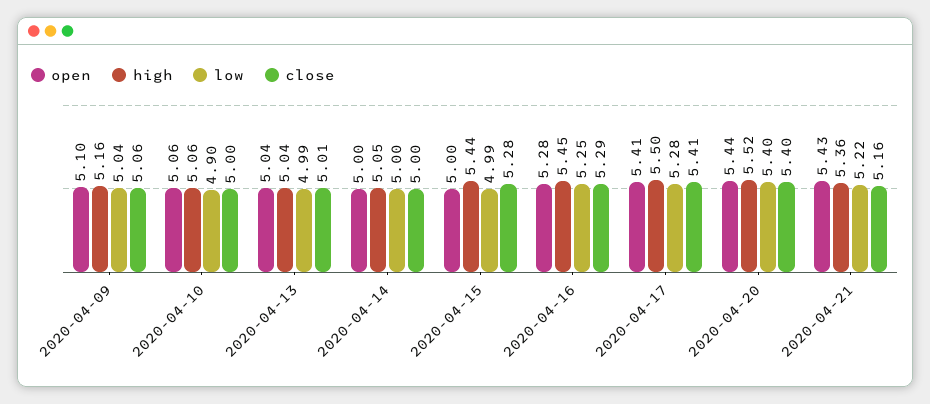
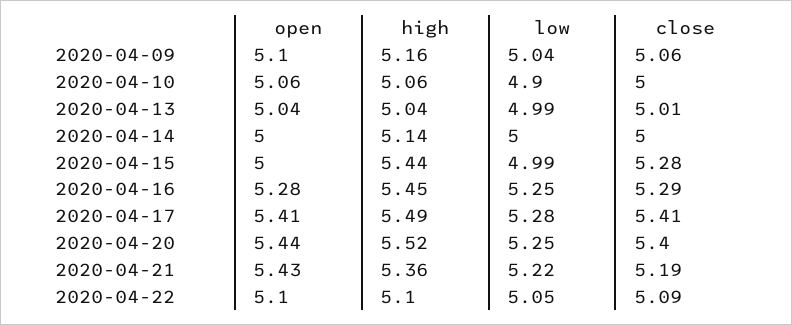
high, 2020-04-14: 5.05 -> 5.14
high, 2020-04-17: 5.5 -> 5.49
low, 2020-04-20: 5.4 -> 5.25
close, 2020-04-21: 5.16 -> 5.19
open, 2020-04-22: none -> 5.1
high, 2020-04-22: none -> 5.1
low, 2020-04-22: none -> 5.05
close, 2020-04-22: none -> 5.09

